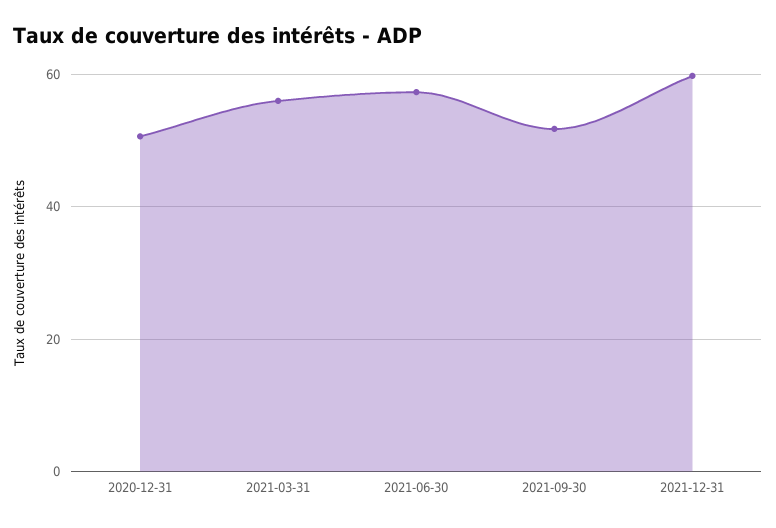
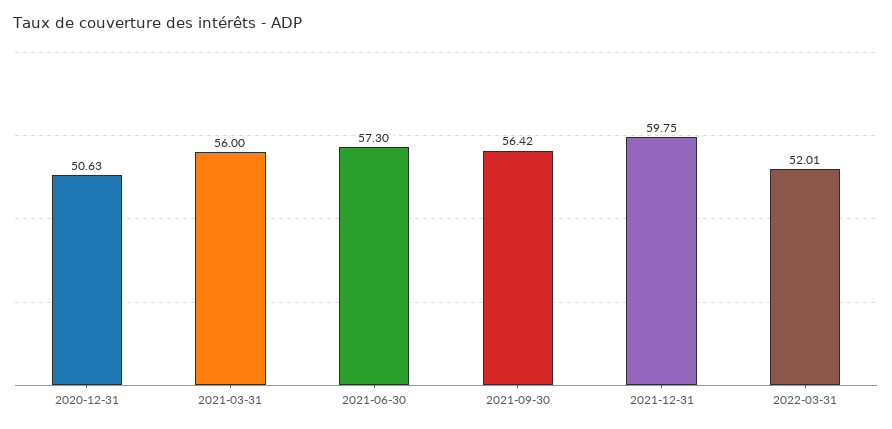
2021-09-30: 52 -> 56.42
2022-03-31: none -> 52.01

